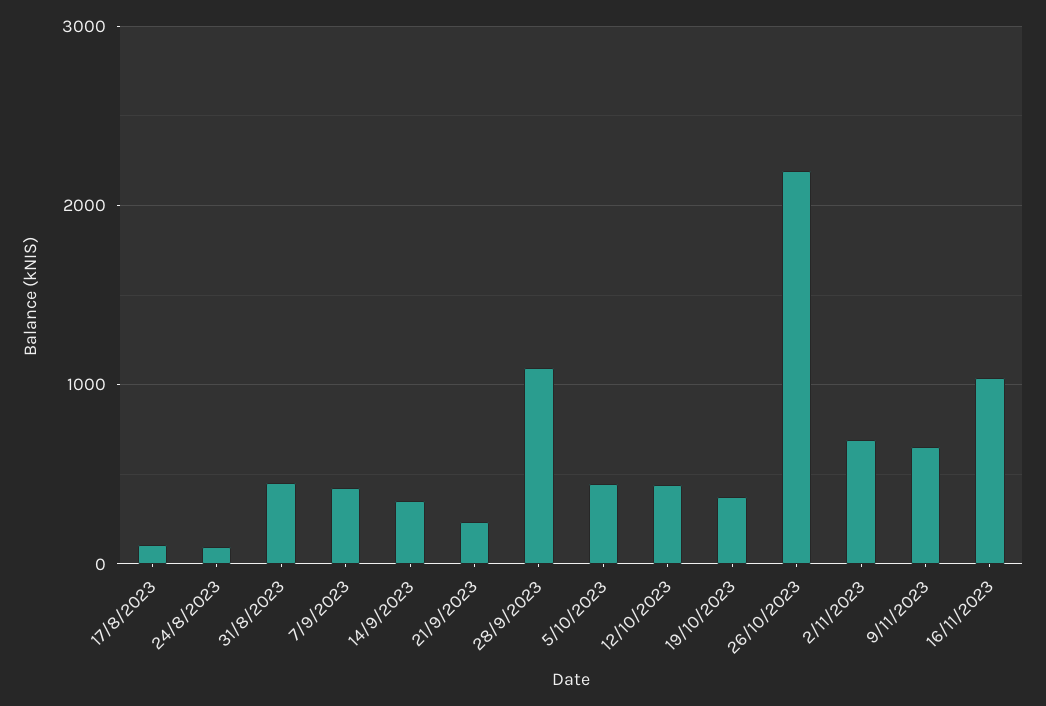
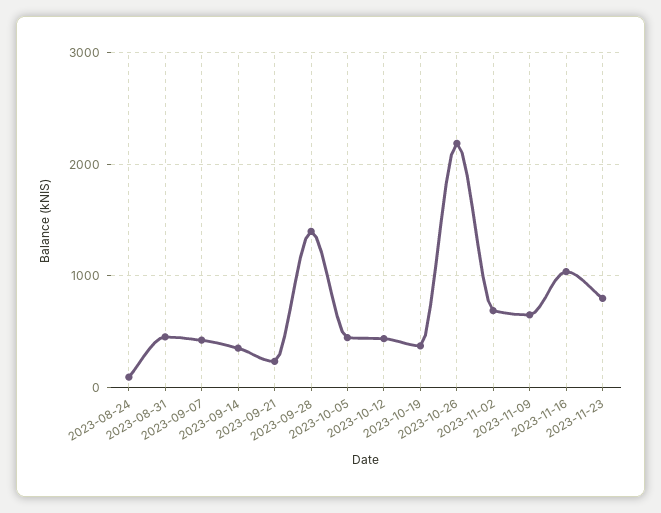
17/8/2023: 100 -> none
28/9/2023: 1100 -> 1400
2023-11-23: none -> 800

